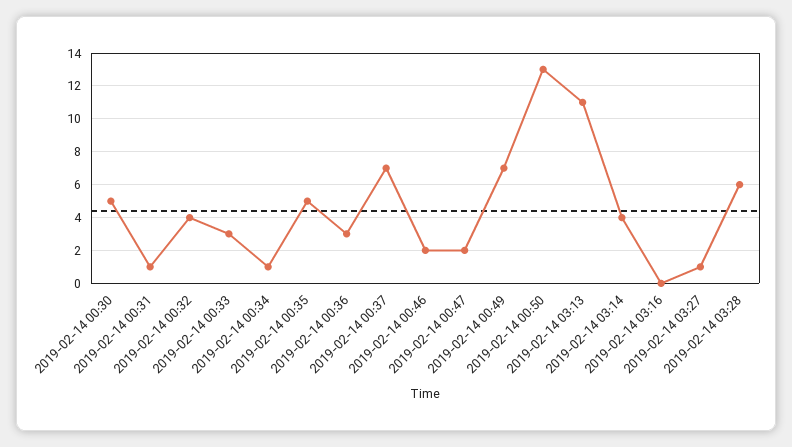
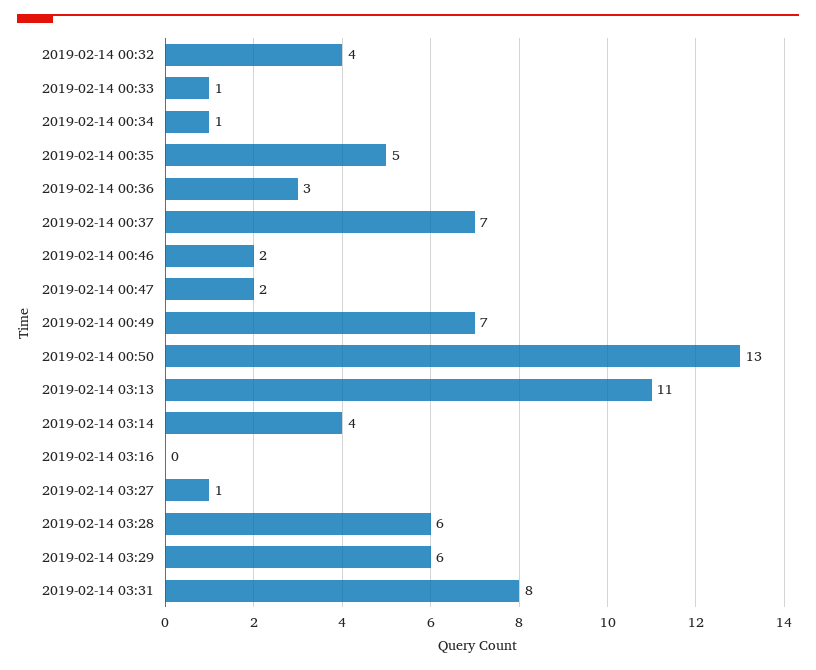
2019-02-14 00:30: 5 -> none
2019-02-14 00:31: 1 -> none
2019-02-14 00:33: 3 -> 1
2019-02-14 03:29: none -> 6
2019-02-14 03:31: none -> 8

